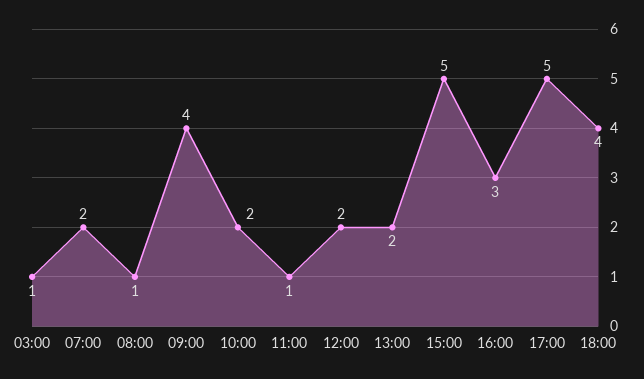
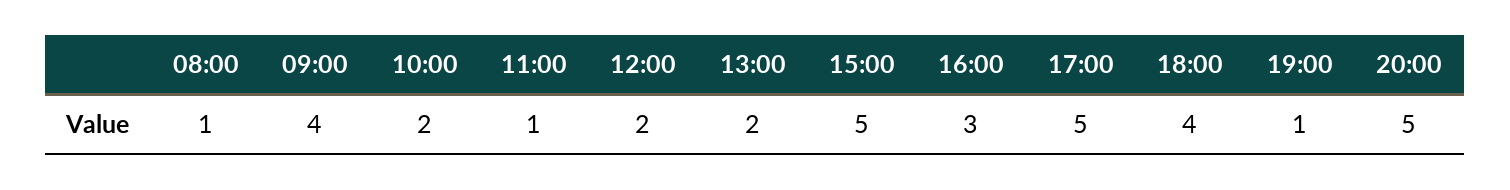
03:00: 1 -> none
07:00: 2 -> none
19:00: none -> 1
20:00: none -> 5

